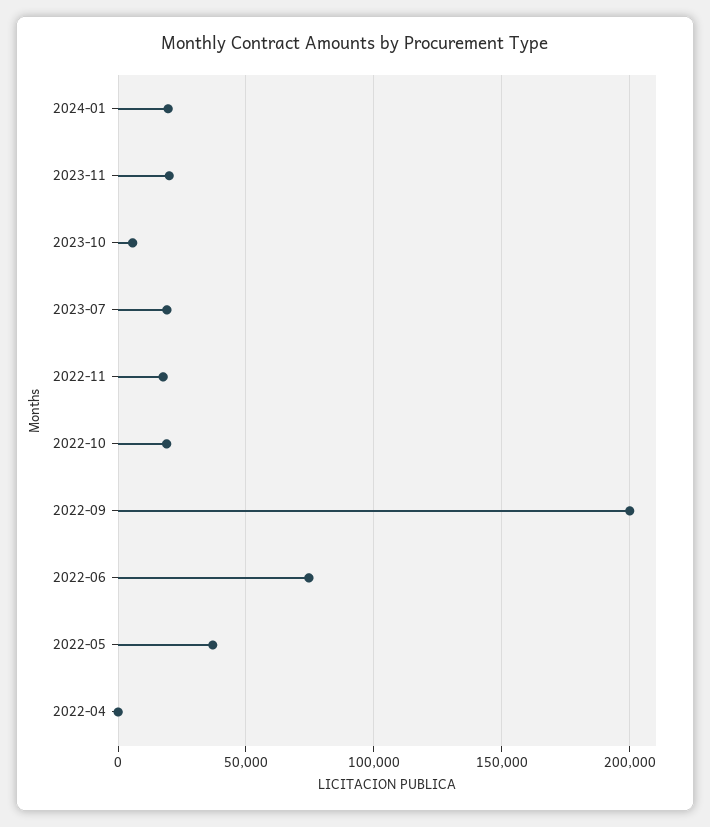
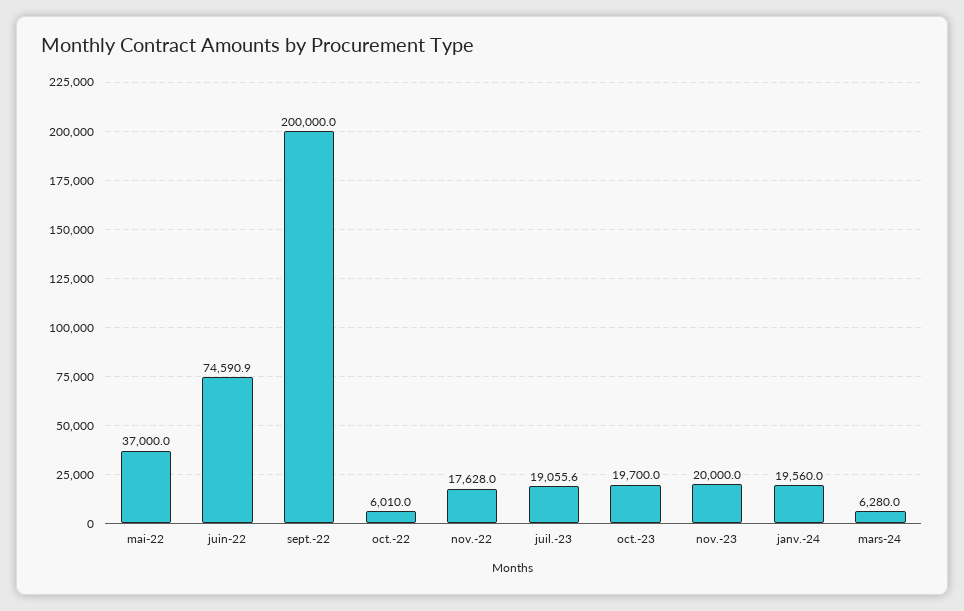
2023-10: 5000 -> 19700
2022-10: 20000 -> 6010
2022-04: 0 -> none
mars-24: none -> 6280

